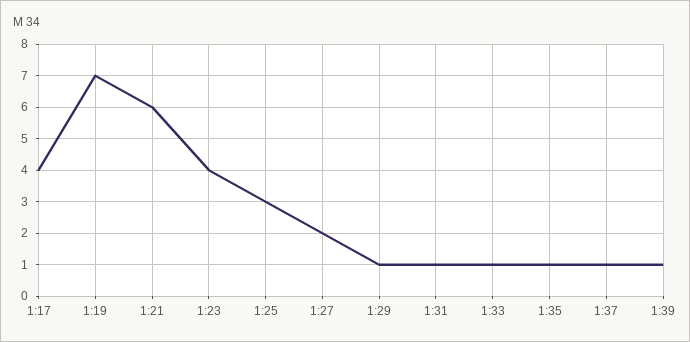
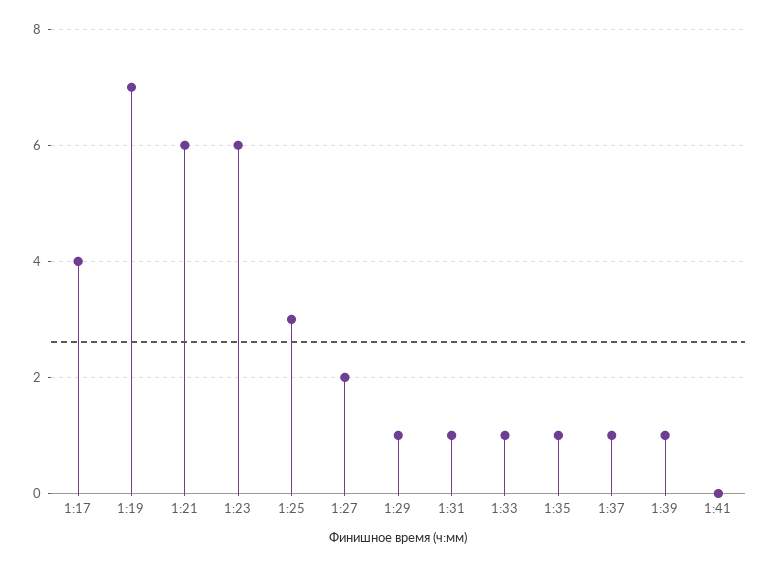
1:23: 4 -> 6
1:41: none -> 0

